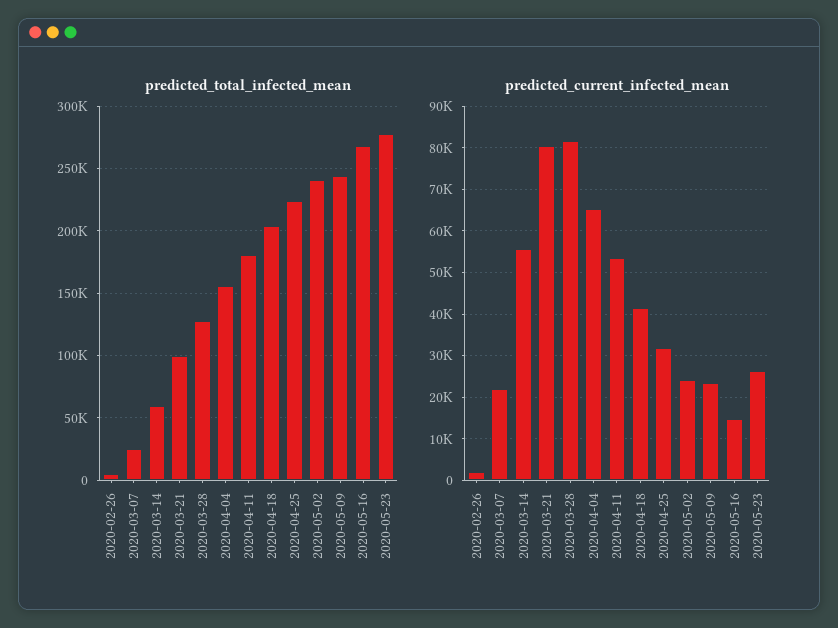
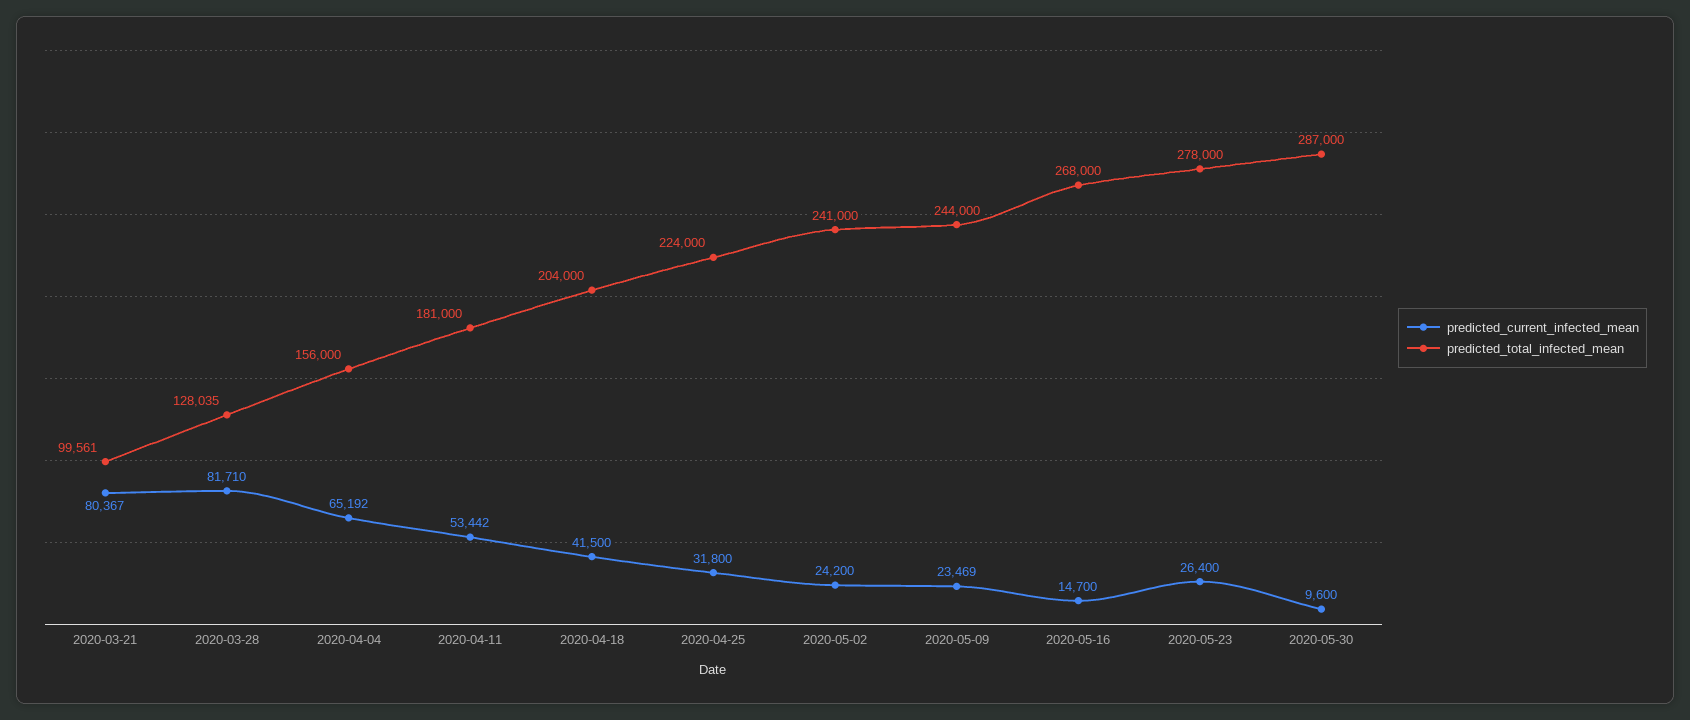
predicted_total_infected_mean, 2020-02-26: 5000 -> none
predicted_total_infected_mean, 2020-03-07: 25000 -> none
predicted_total_infected_mean, 2020-03-14: 60000 -> none
predicted_current_infected_mean, 2020-02-26: 2000 -> none
predicted_current_infected_mean, 2020-03-07: 22000 -> none
predicted_current_infected_mean, 2020-03-14: 56000 -> none
predicted_current_infected_mean, 2020-05-30: none -> 9600
predicted_total_infected_mean, 2020-05-30: none -> 287000

